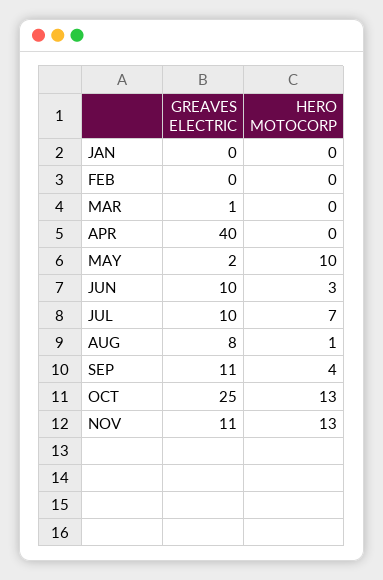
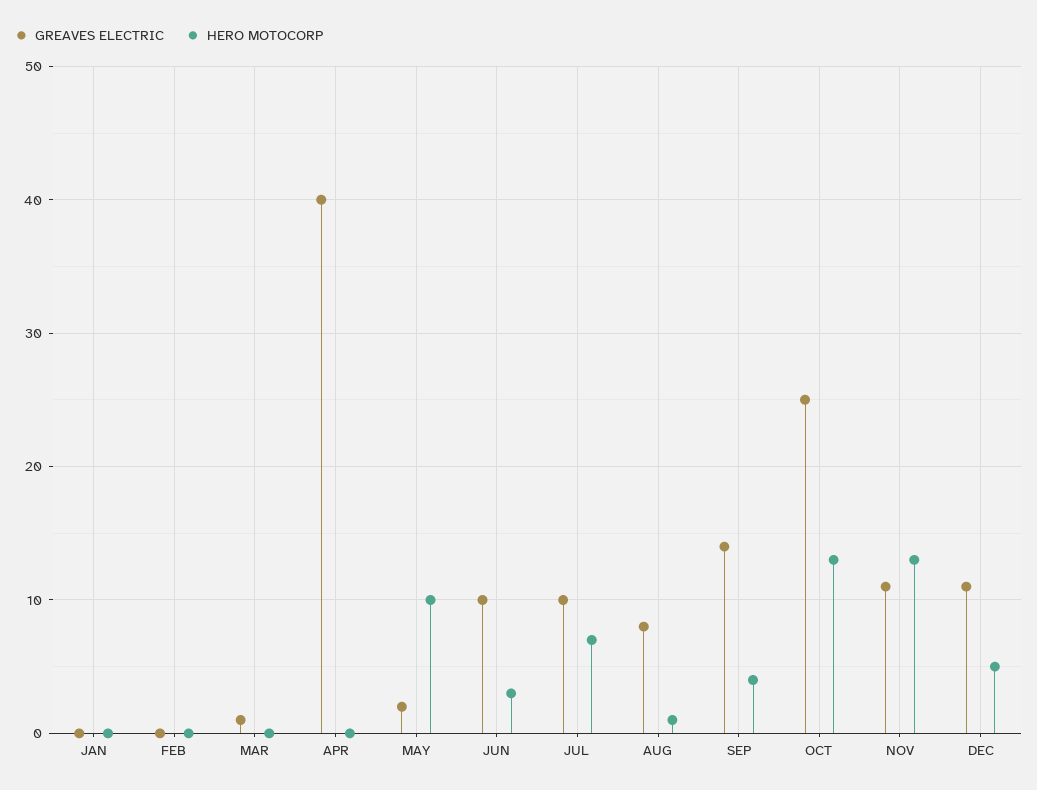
GREAVES ELECTRIC, SEP: 11 -> 14
GREAVES ELECTRIC, DEC: none -> 11
HERO MOTOCORP, DEC: none -> 5

